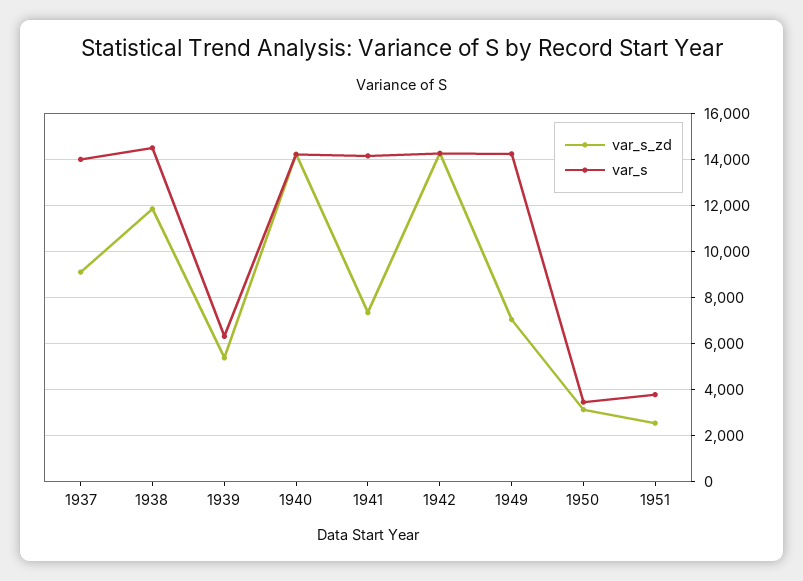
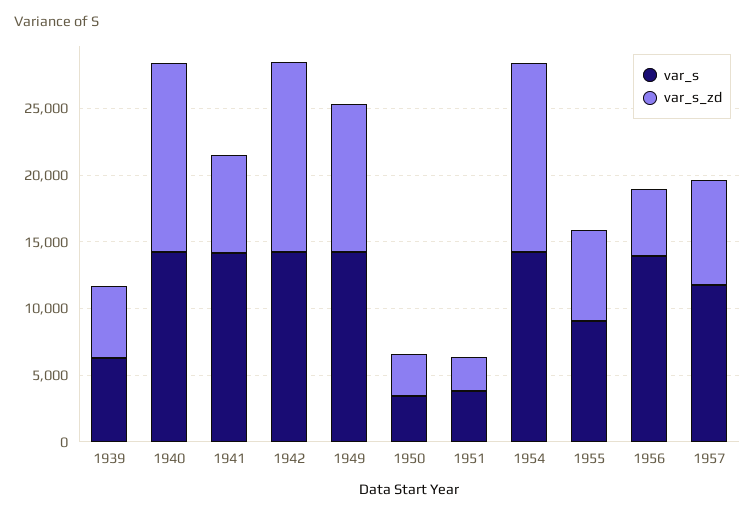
var_s_zd, 1937: 9000 -> none
var_s, 1937: 14000 -> none
var_s_zd, 1938: 12000 -> none
var_s, 1938: 14500 -> none
var_s_zd, 1949: 7000 -> 11000
var_s, 1954: none -> 14000
var_s_zd, 1954: none -> 14000
var_s, 1955: none -> 9000
var_s_zd, 1955: none -> 7000
var_s, 1956: none -> 14000
var_s_zd, 1956: none -> 5000
var_s, 1957: none -> 12000
var_s_zd, 1957: none -> 8000

